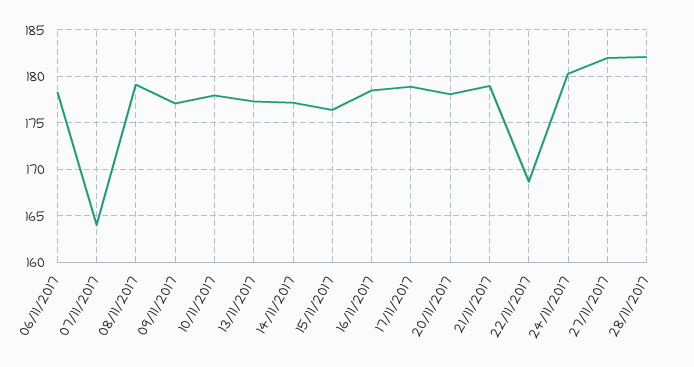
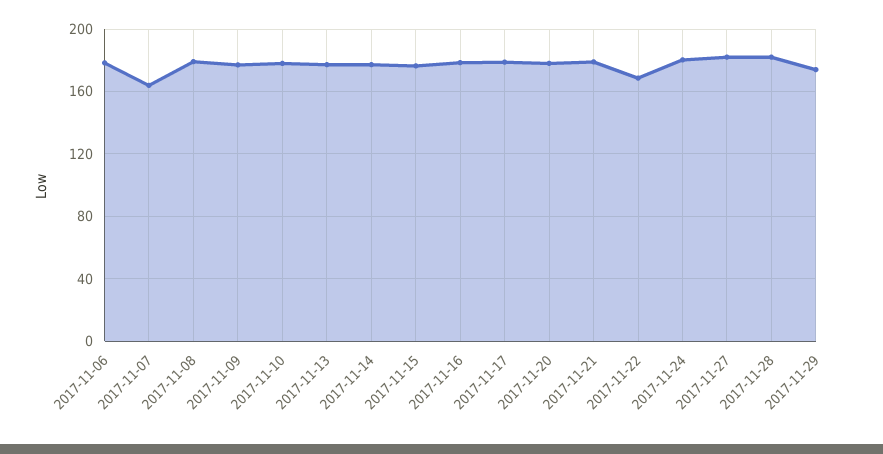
2017-11-29: none -> 175

